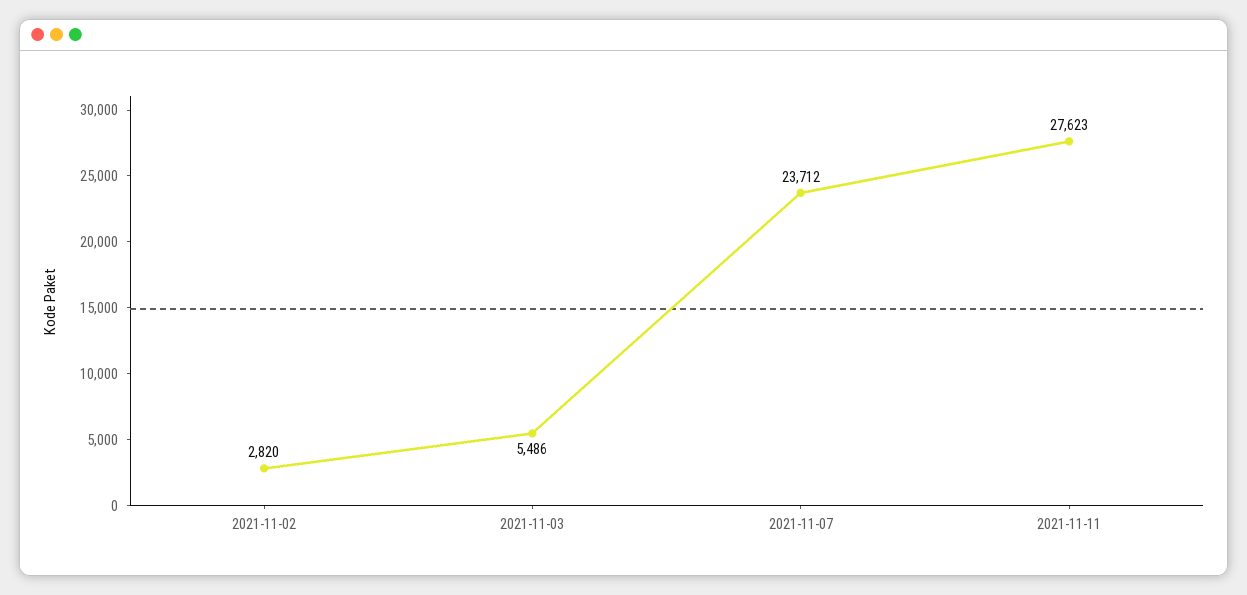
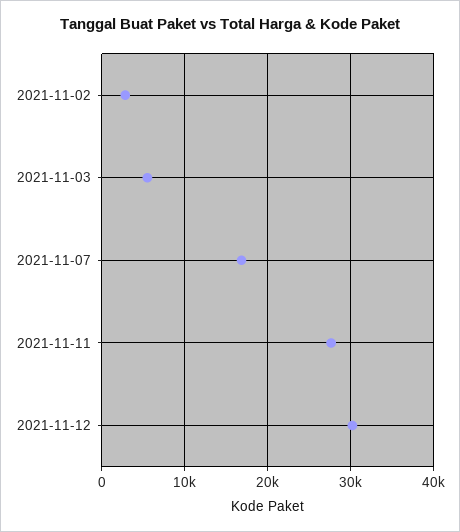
2021-11-07: 23712 -> 17000
2021-11-12: none -> 30000

